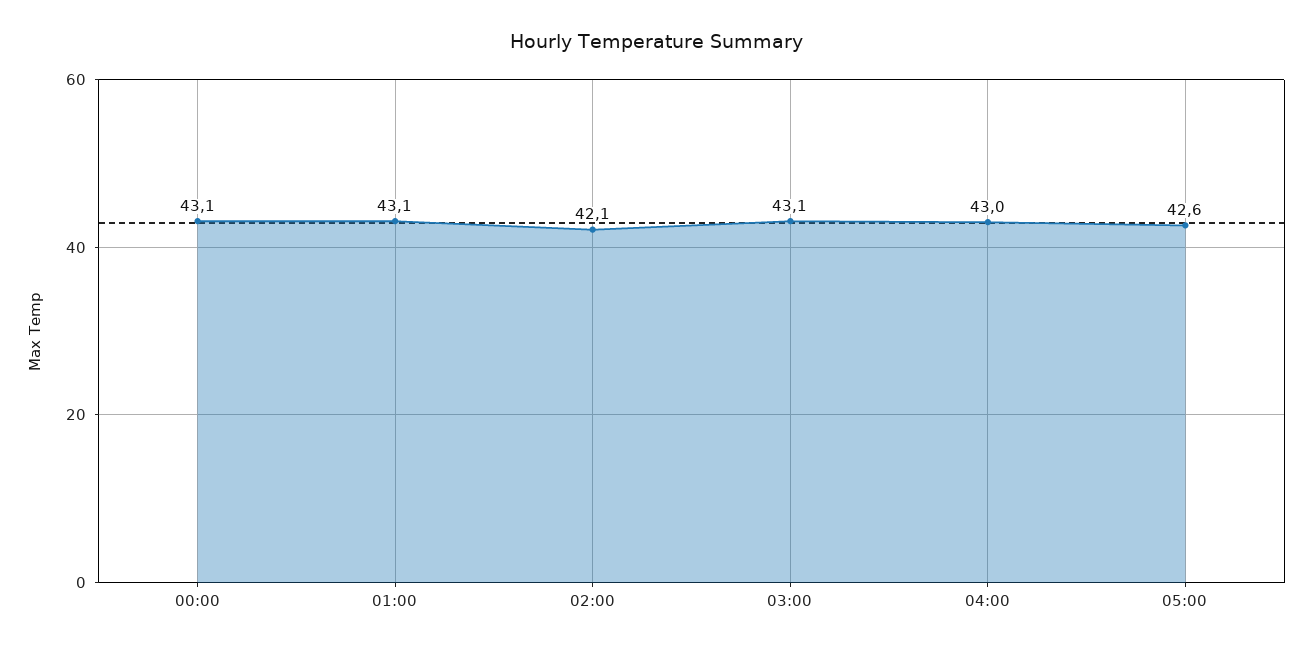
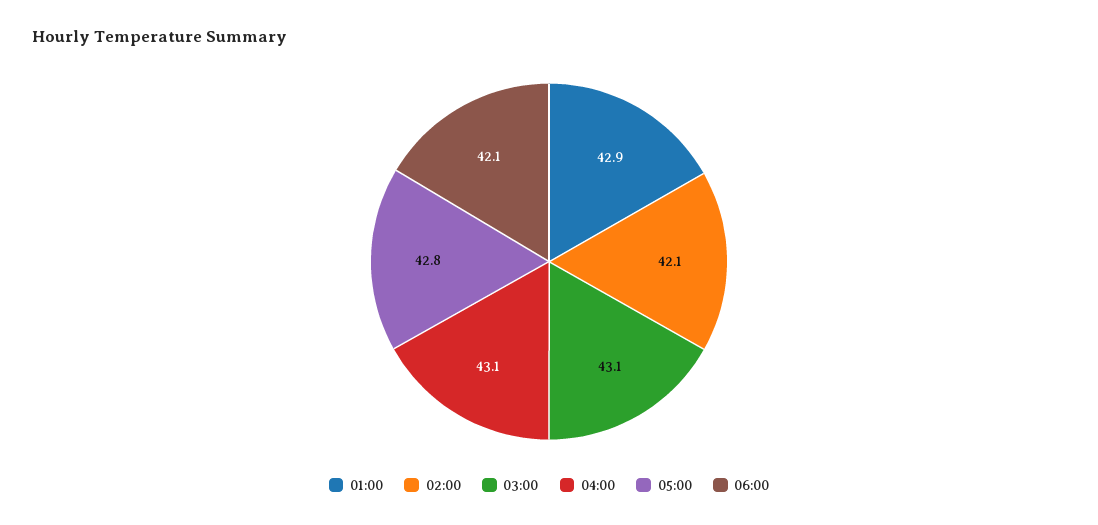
00:00: 43.1 -> none
01:00: 43.1 -> 42.9
04:00: 43 -> 43.1
05:00: 42.6 -> 42.8
06:00: none -> 42.1

